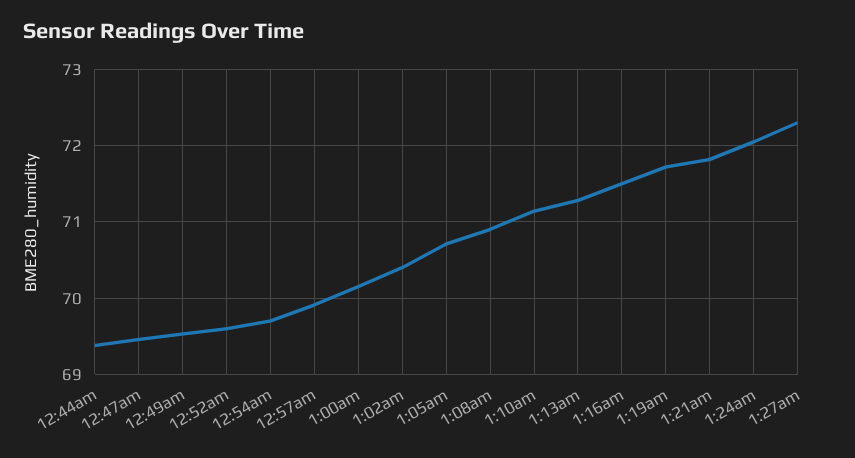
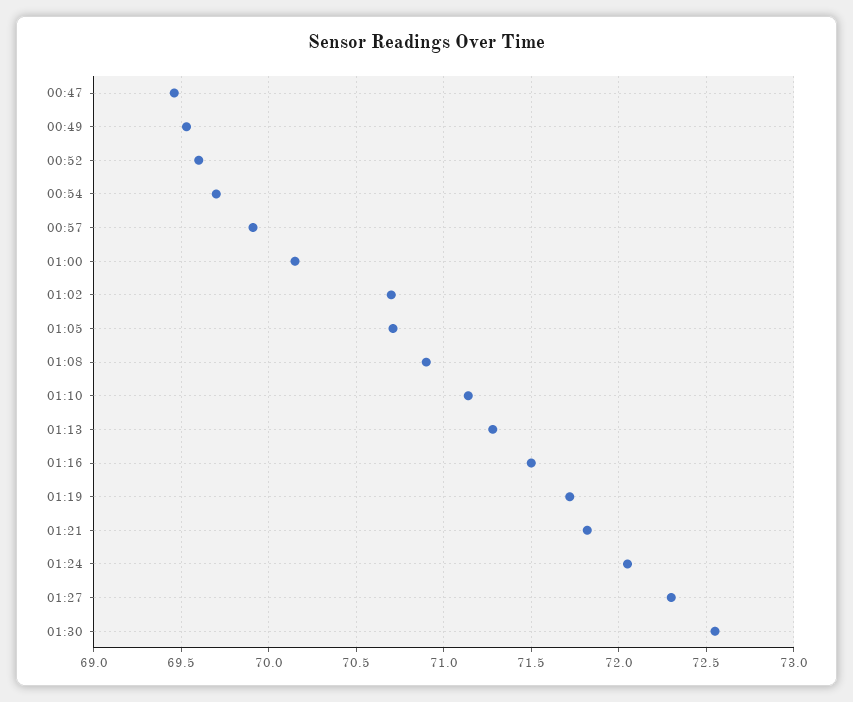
12:44am: 69.4 -> none
1:02am: 70.4 -> 70.7
01:30: none -> 72.55

